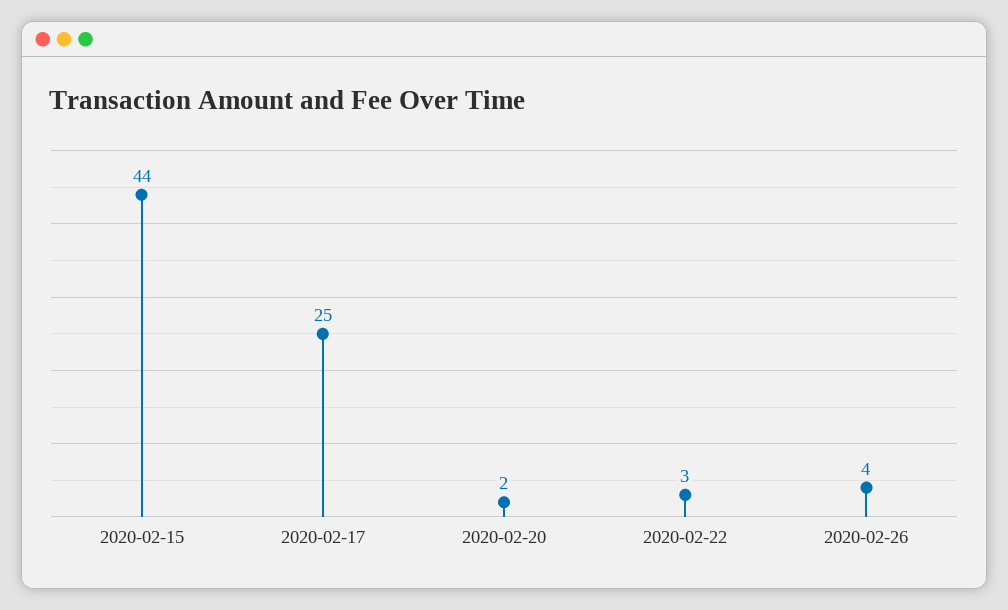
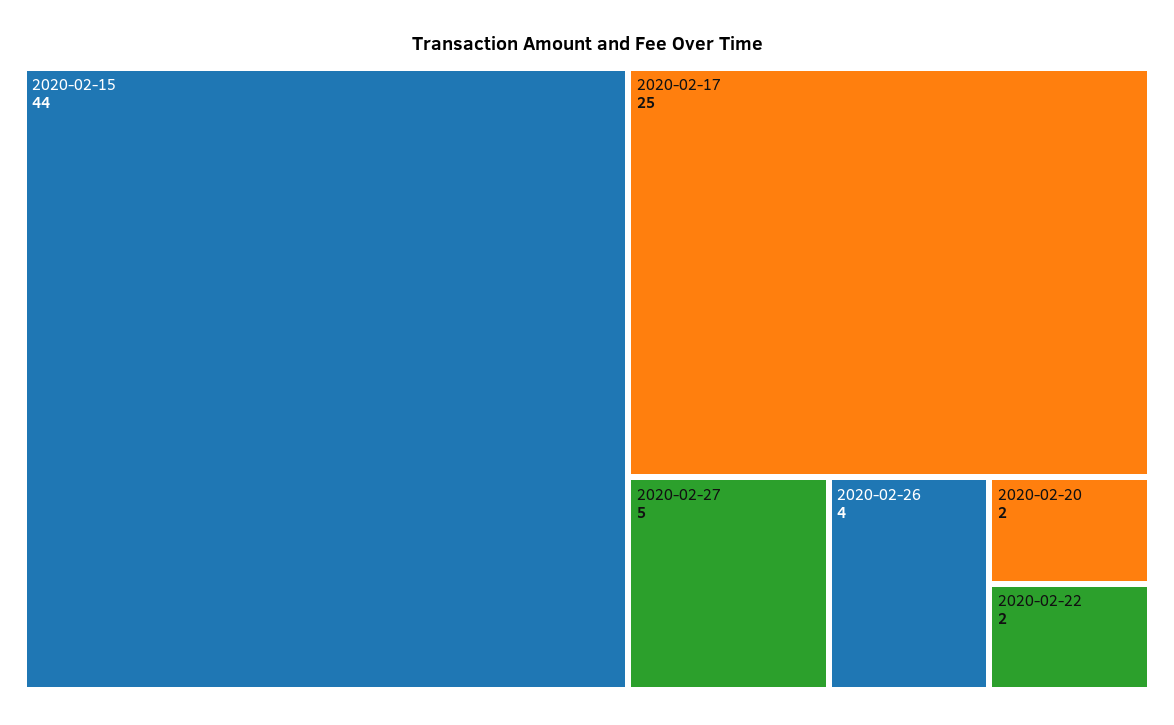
2020-02-22: 3 -> 2
2020-02-27: none -> 5

